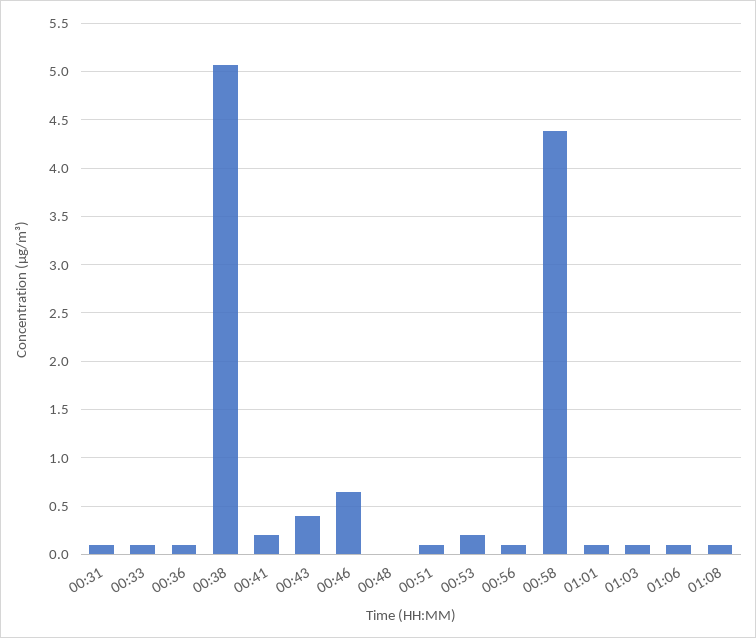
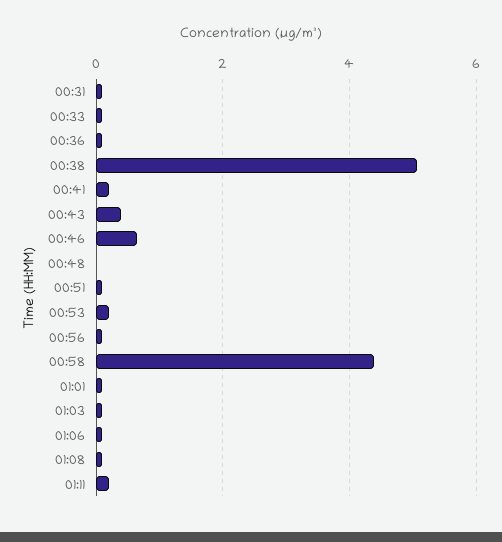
01:11: none -> 0.2

